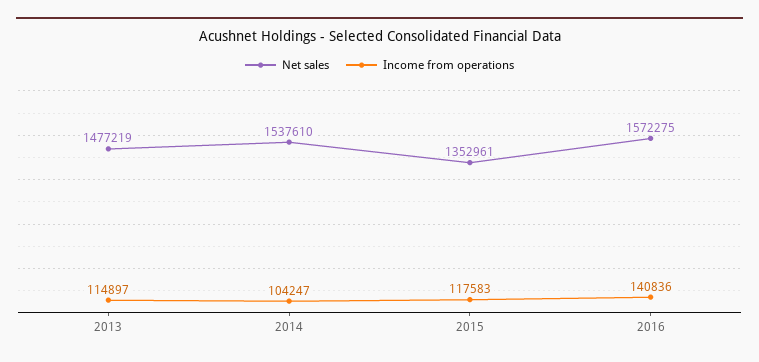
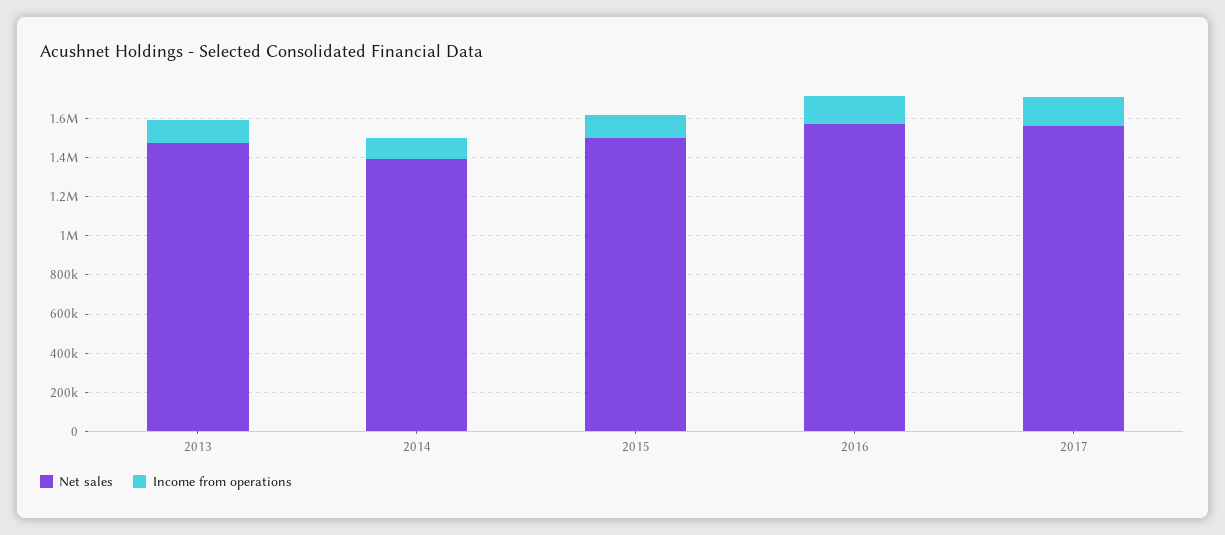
Net sales, 2014: 1537610 -> 1400000
Net sales, 2015: 1352961 -> 1500000
Net sales, 2017: none -> 1550000
Income from operations, 2017: none -> 150000

